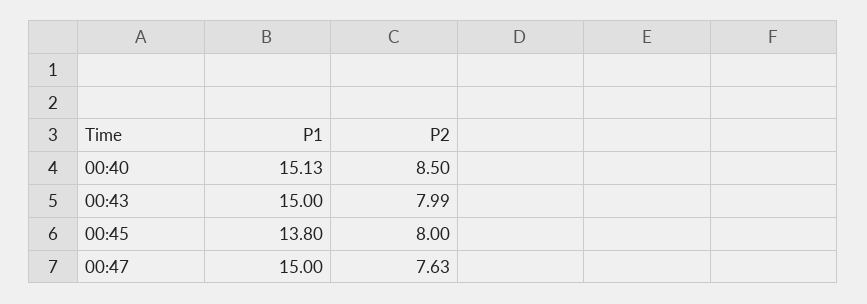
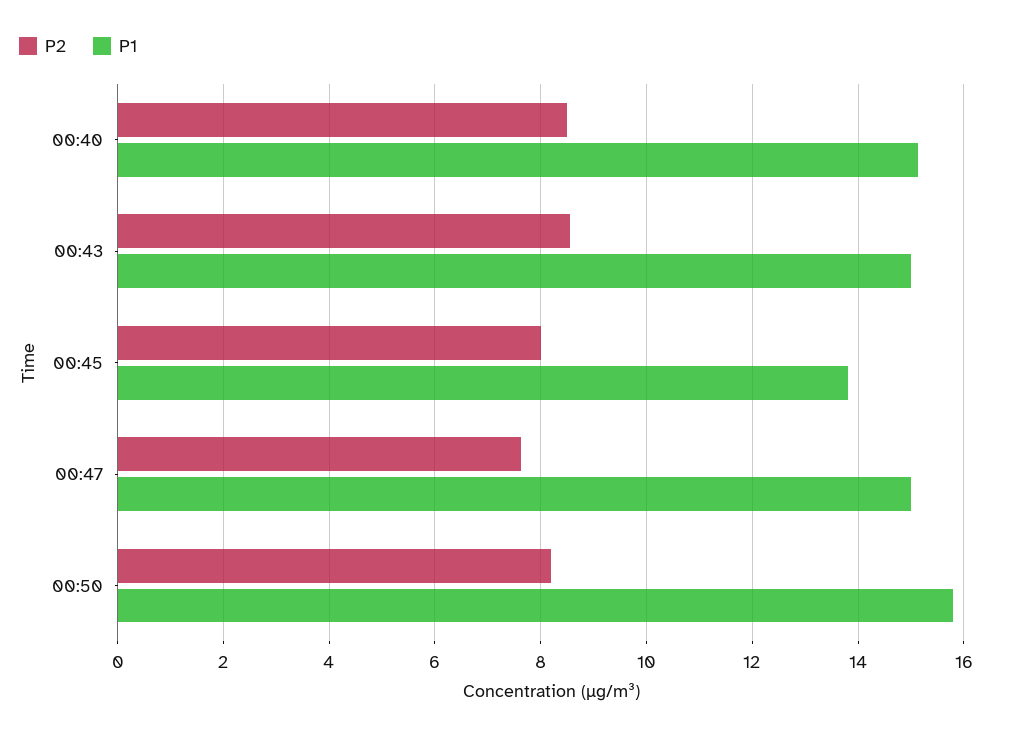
P2, 00:43: 7.99 -> 8.6
P2, 00:50: none -> 8.2
P1, 00:50: none -> 15.8

